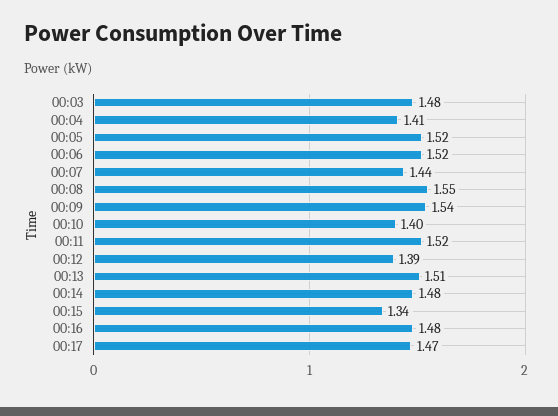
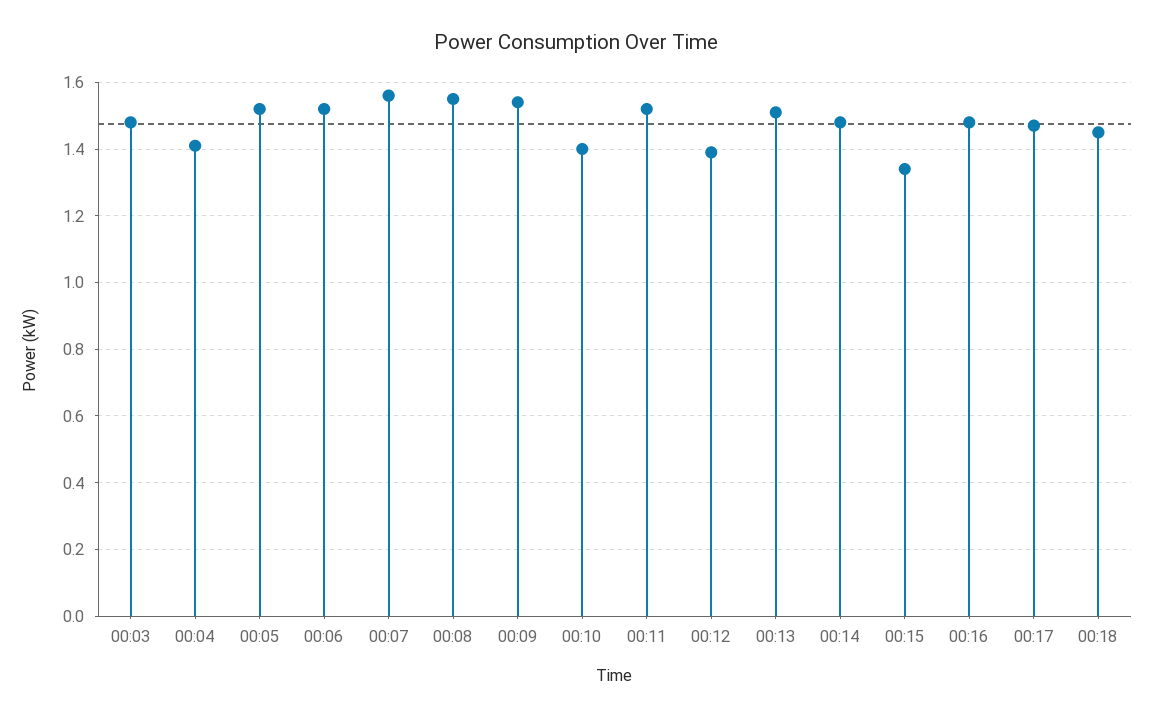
00:07: 1.44 -> 1.55
00:18: none -> 1.45

